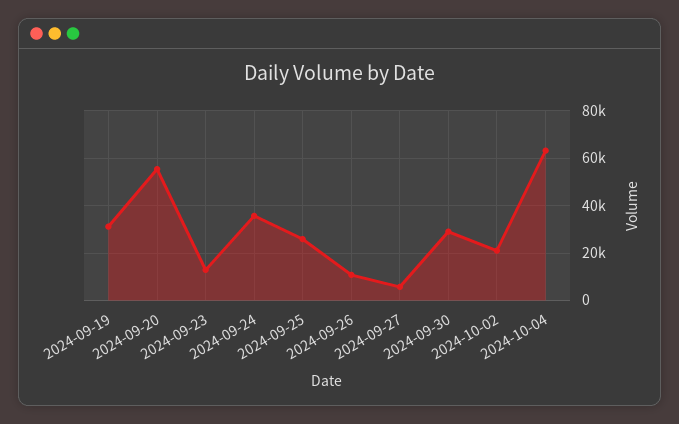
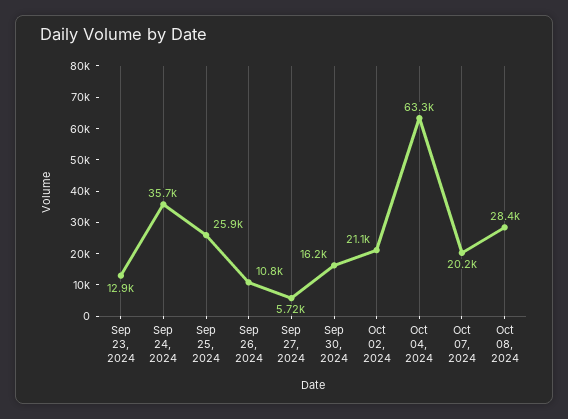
2024-09-19: 30000 -> none
2024-09-20: 55000 -> none
2024-09-30: 30000 -> 16200
Oct 07, 2024: none -> 20200
Oct 08, 2024: none -> 28400

